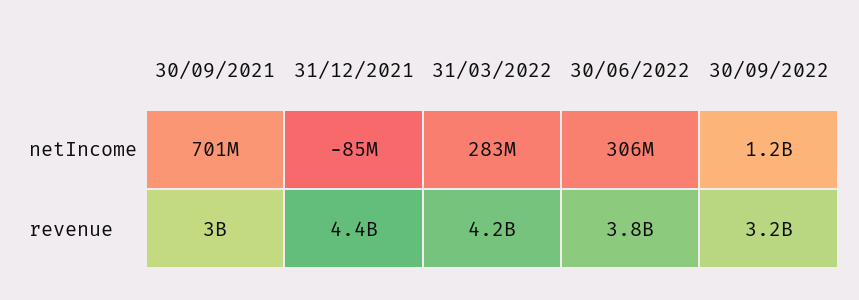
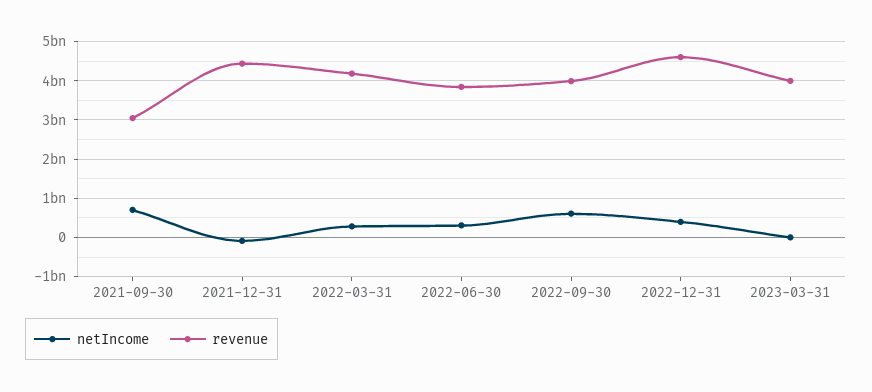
netIncome, 30/09/2022: 1200000000 -> 600000000
revenue, 30/09/2022: 3200000000 -> 4000000000
netIncome, 2022-12-31: none -> 400000000
revenue, 2022-12-31: none -> 4600000000
netIncome, 2023-03-31: none -> 0
revenue, 2023-03-31: none -> 4000000000

